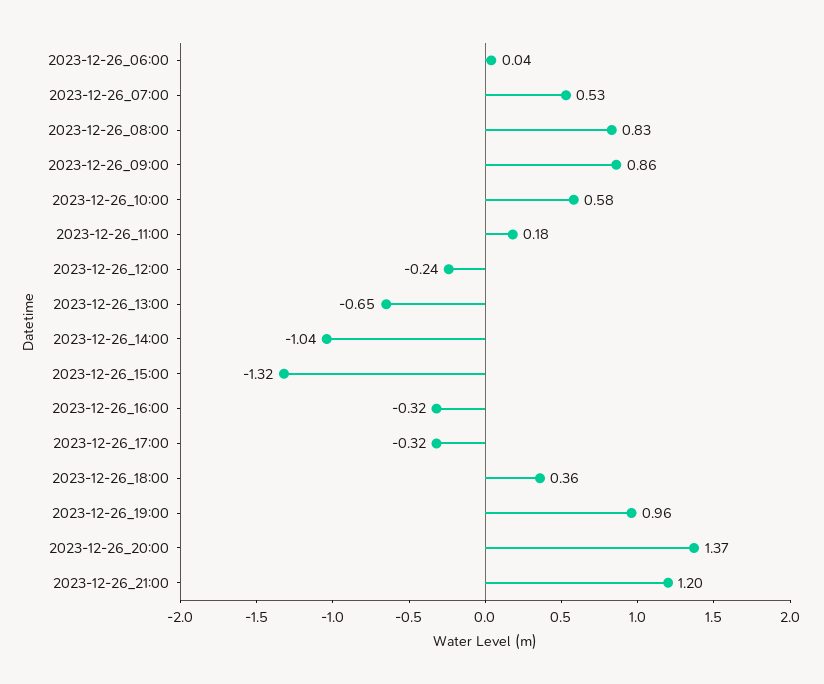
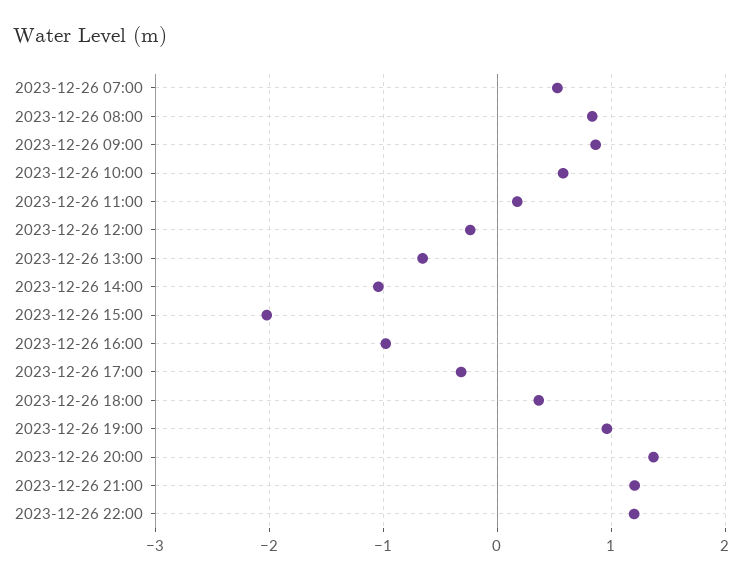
2023-12-26_06:00: 0.04 -> none
2023-12-26_15:00: -1.32 -> -2
2023-12-26_16:00: -0.32 -> -1
2023-12-26 22:00: none -> 1.2

